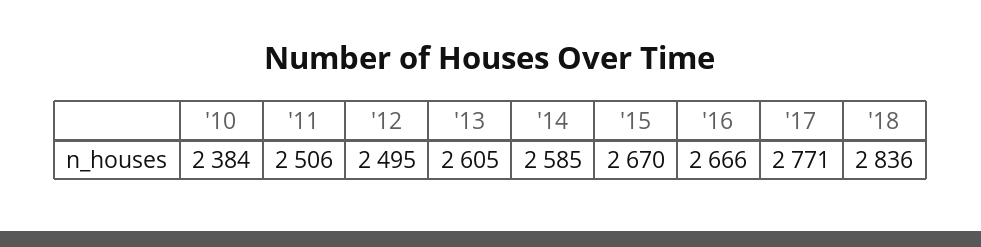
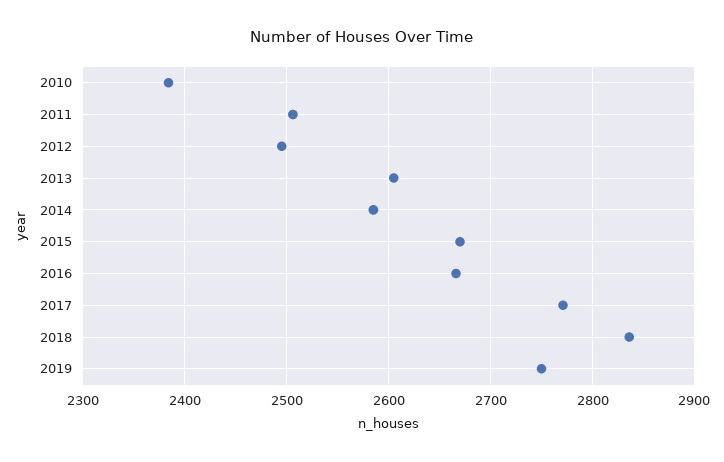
2019: none -> 2750

